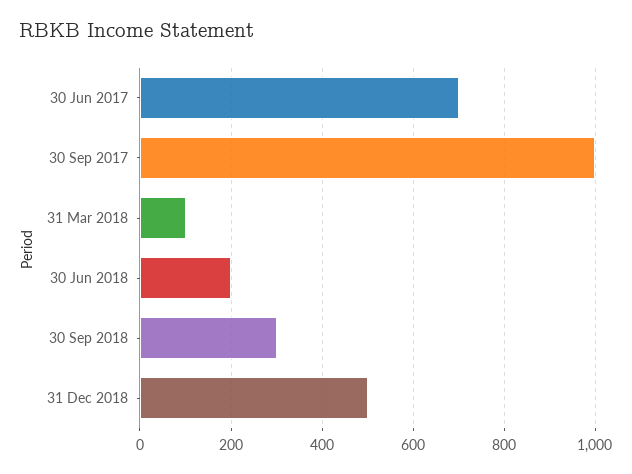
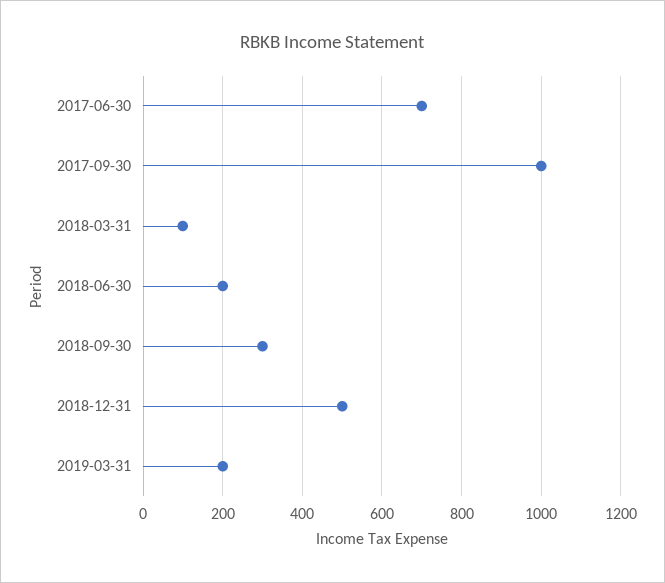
2019-03-31: none -> 200

